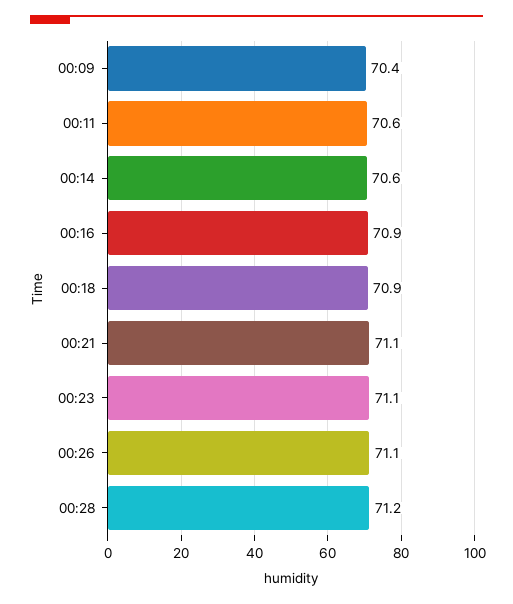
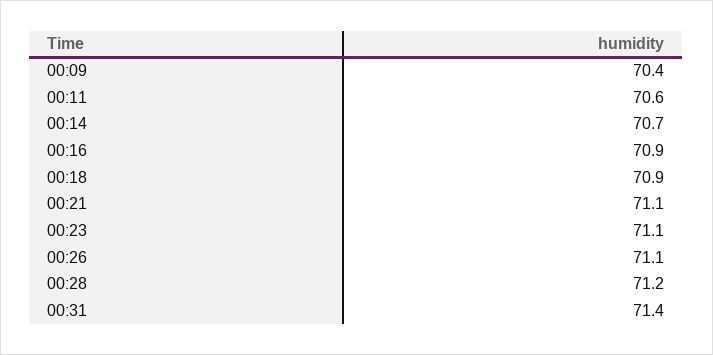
00:14: 70.6 -> 70.7
00:31: none -> 71.4

